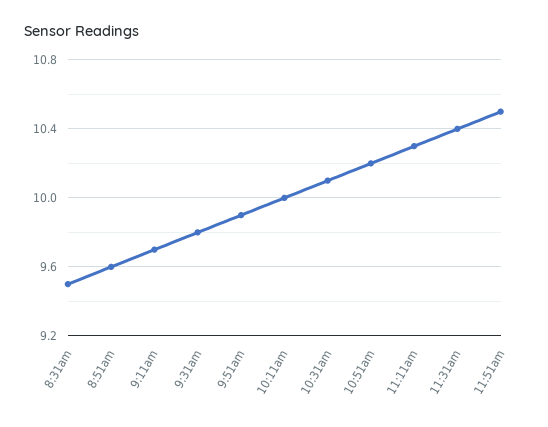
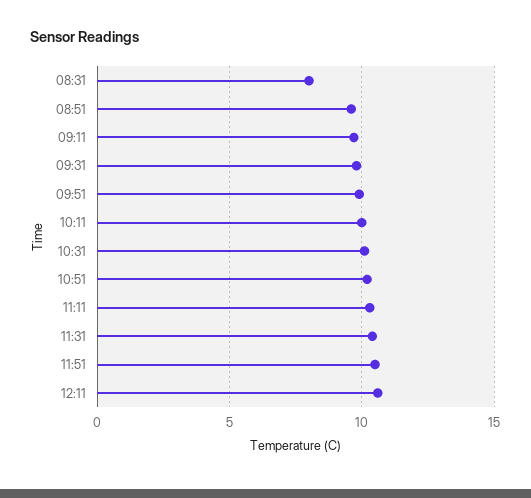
8:31am: 9.5 -> 8
12:11: none -> 10.5

